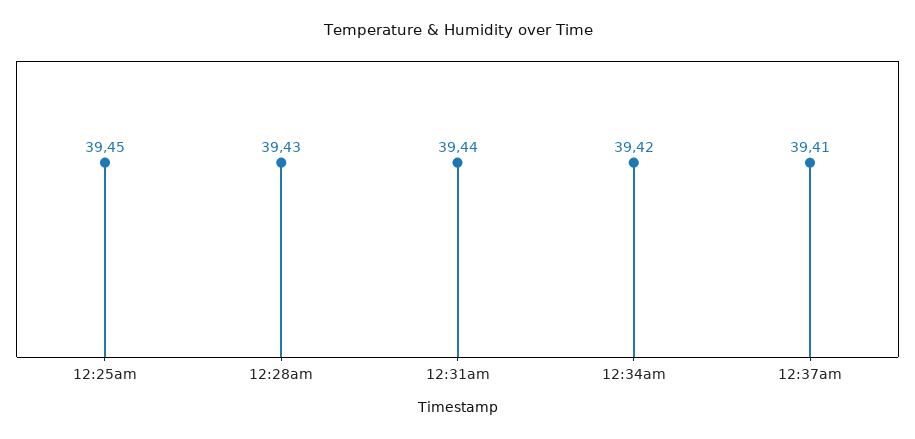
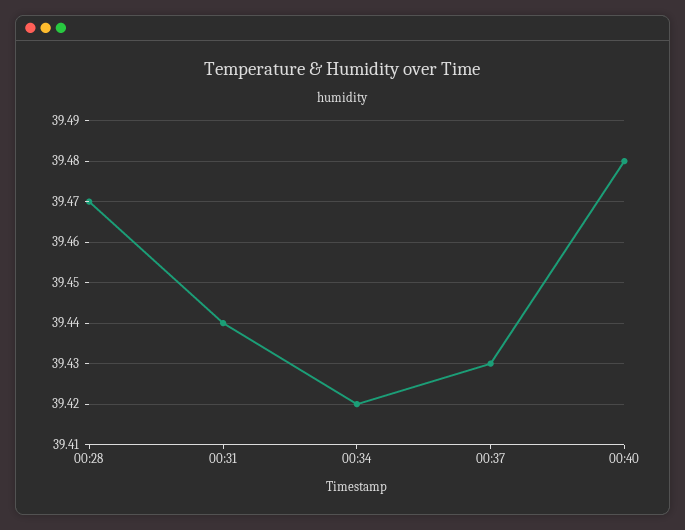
12:25am: 39.45 -> none
12:28am: 39.43 -> 39.47
12:37am: 39.41 -> 39.43
00:40: none -> 39.48

